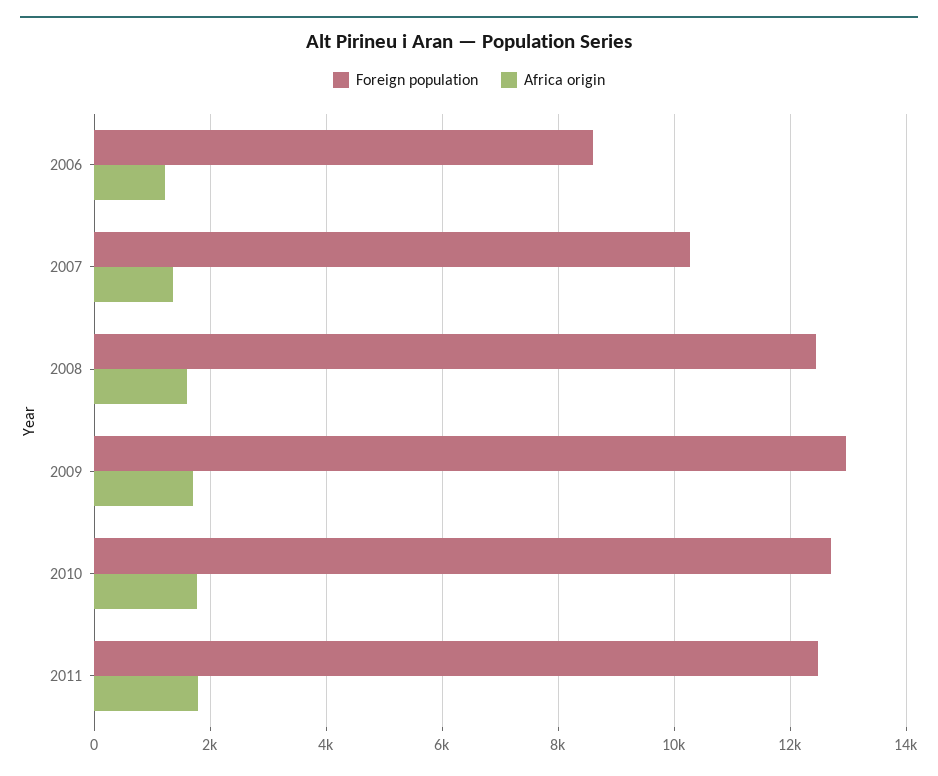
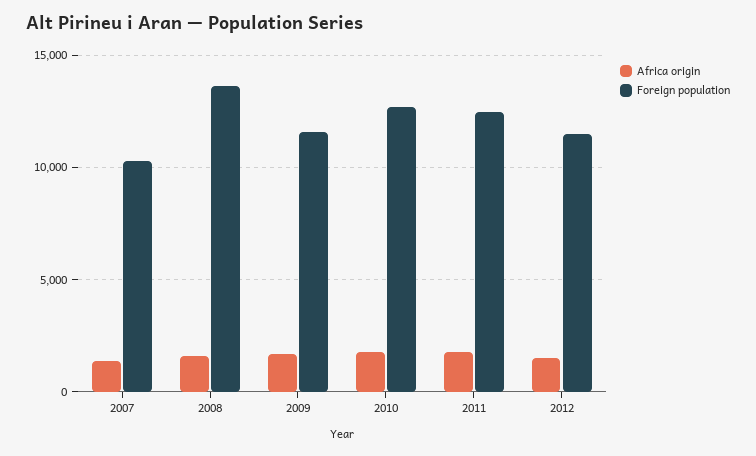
Foreign population, 2006: 8600 -> none
Africa origin, 2006: 1200 -> none
Foreign population, 2008: 12400 -> 13500
Foreign population, 2009: 13000 -> 11500
Africa origin, 2012: none -> 1500
Foreign population, 2012: none -> 11500

